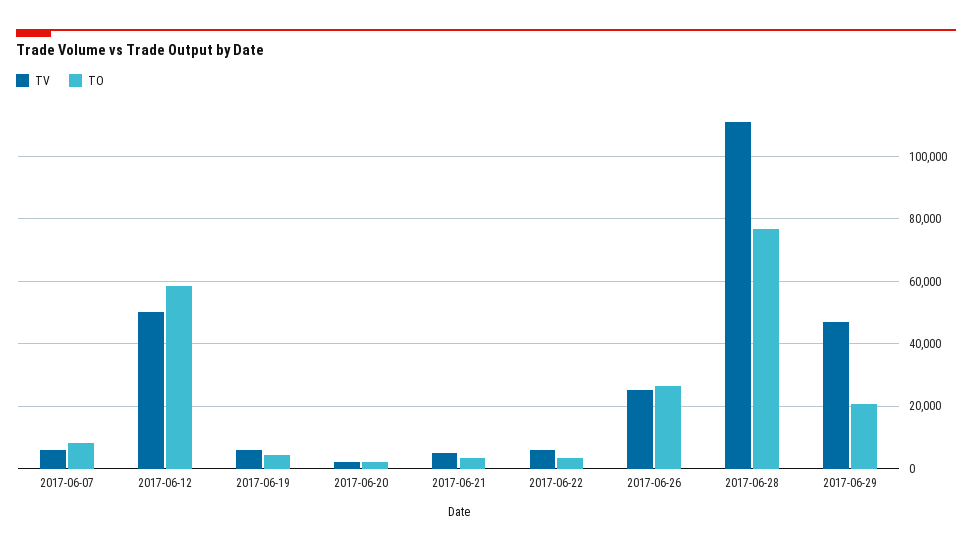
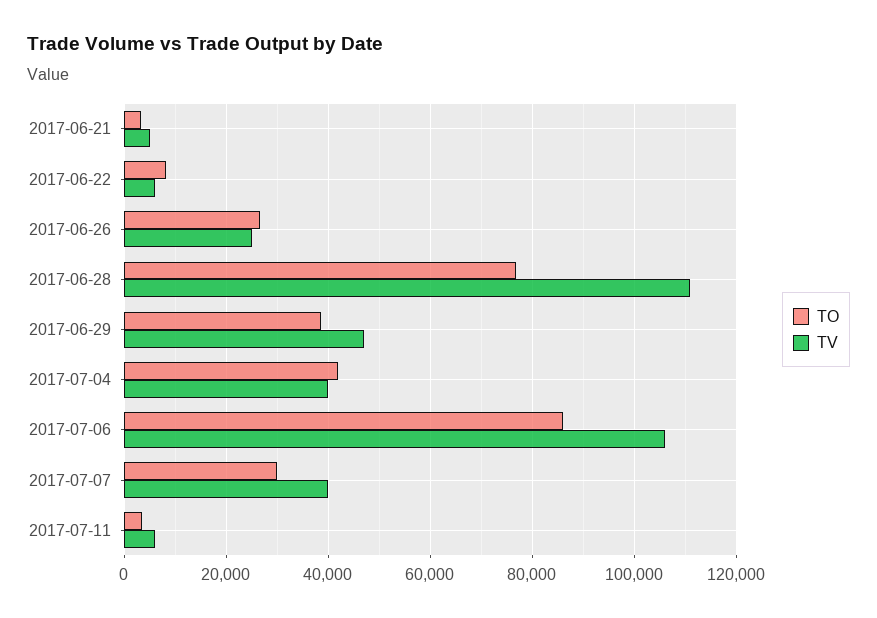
TV, 2017-06-07: 6000 -> none
TO, 2017-06-07: 8000 -> none
TV, 2017-06-12: 50000 -> none
TO, 2017-06-12: 58000 -> none
TV, 2017-06-19: 6000 -> none
TO, 2017-06-19: 4000 -> none
TV, 2017-06-20: 2000 -> none
TO, 2017-06-20: 2000 -> none
TO, 2017-06-22: 4000 -> 8000
TO, 2017-06-29: 20000 -> 38000
TO, 2017-07-04: none -> 42000
TV, 2017-07-04: none -> 40000
TO, 2017-07-06: none -> 86000
TV, 2017-07-06: none -> 106000
TO, 2017-07-07: none -> 30000
TV, 2017-07-07: none -> 40000
TO, 2017-07-11: none -> 4000
TV, 2017-07-11: none -> 6000

